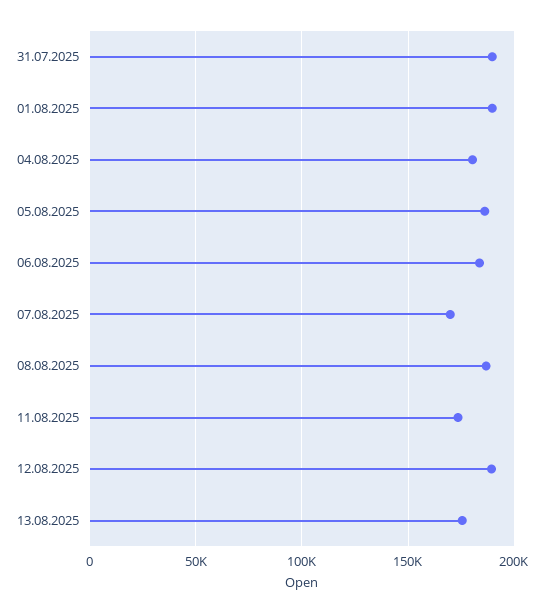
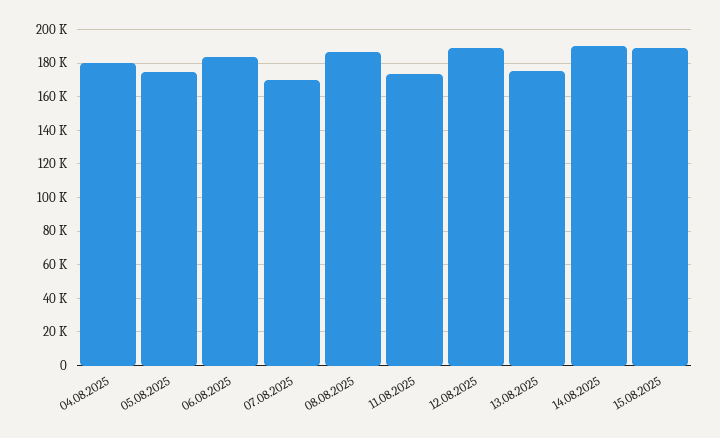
31.07.2025: 190000 -> none
01.08.2025: 190000 -> none
05.08.2025: 185000 -> 175000
14.08.2025: none -> 190000
15.08.2025: none -> 190000

